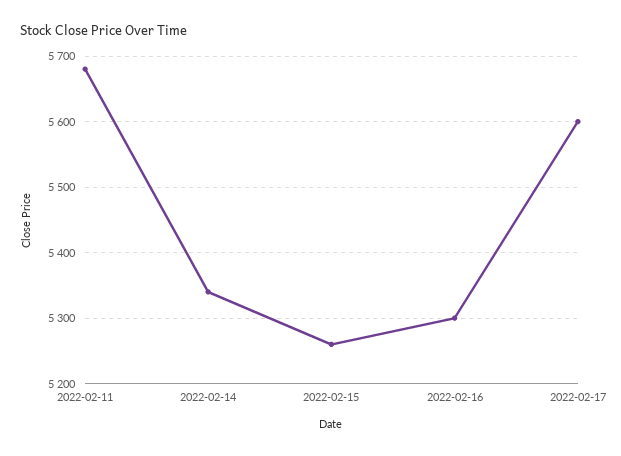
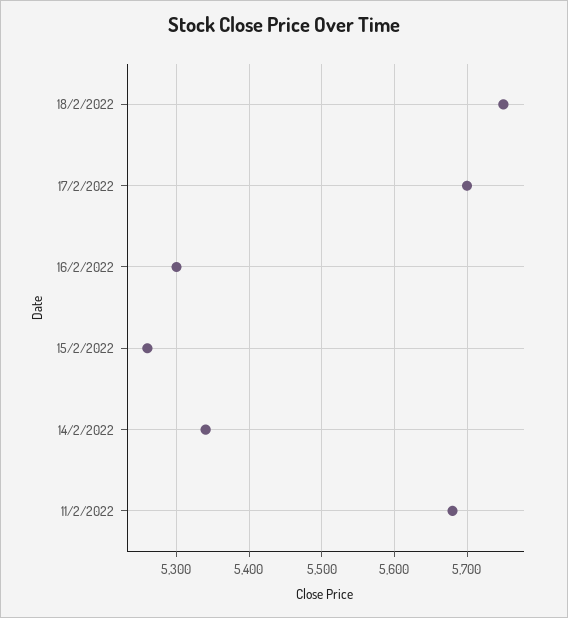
2022-02-17: 5600 -> 5700
18/2/2022: none -> 5750

